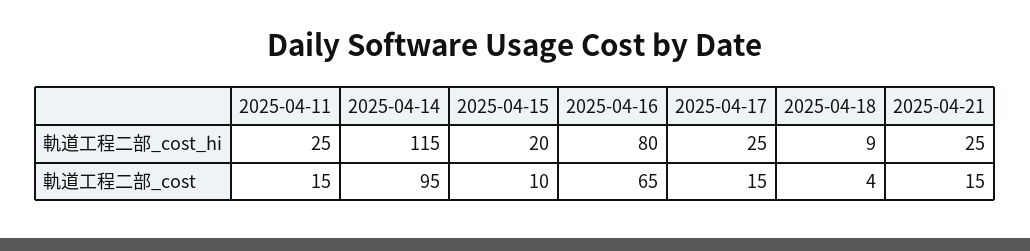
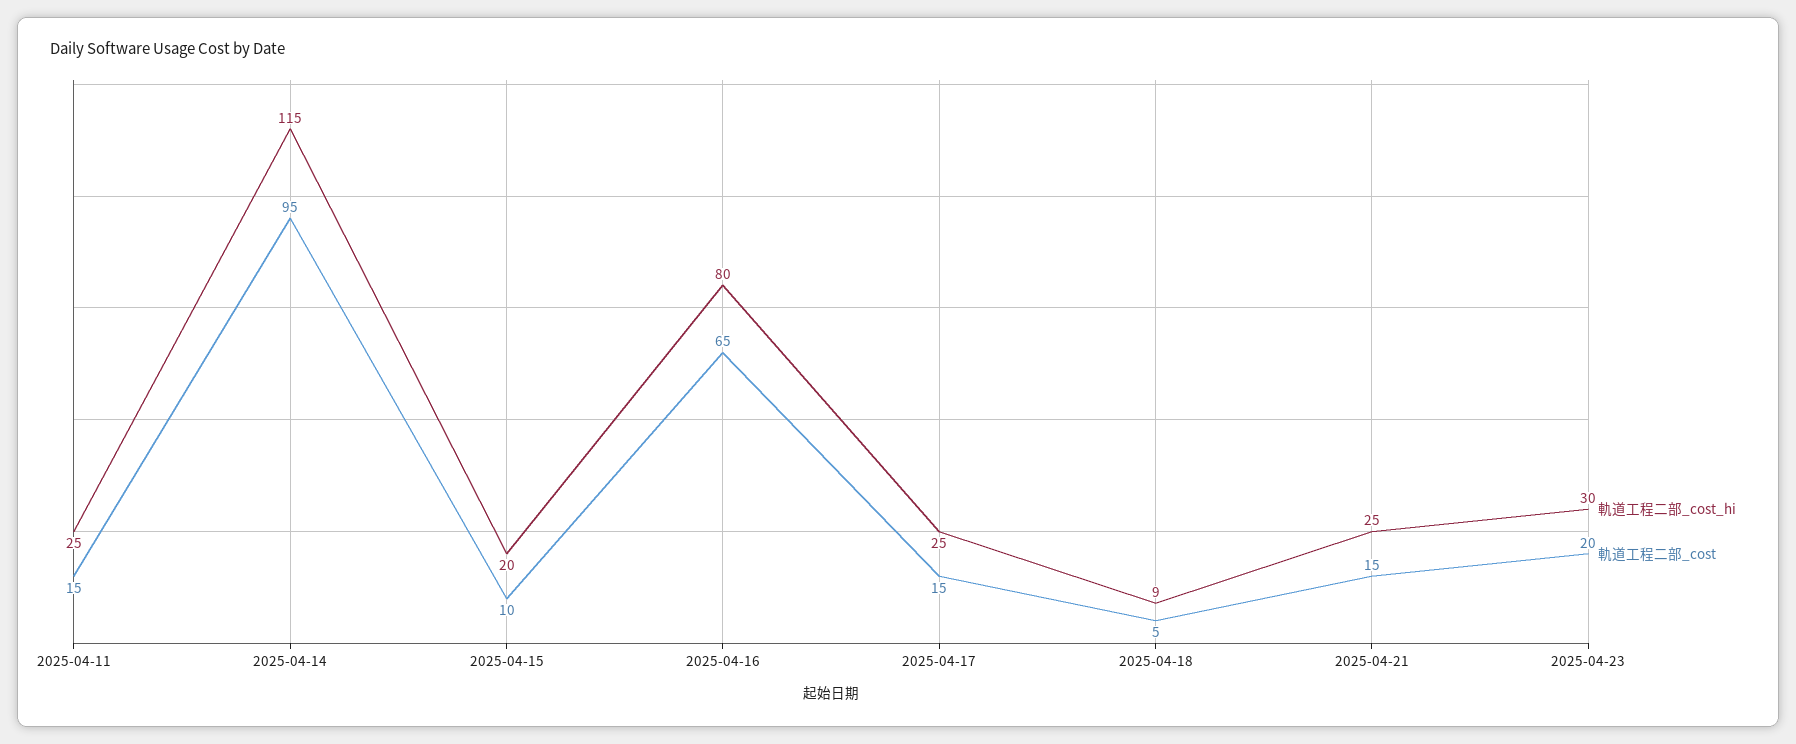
軌道工程二部_cost, 2025-04-18: 4 -> 5
軌道工程二部_cost_hi, 2025-04-23: none -> 30
軌道工程二部_cost, 2025-04-23: none -> 20

